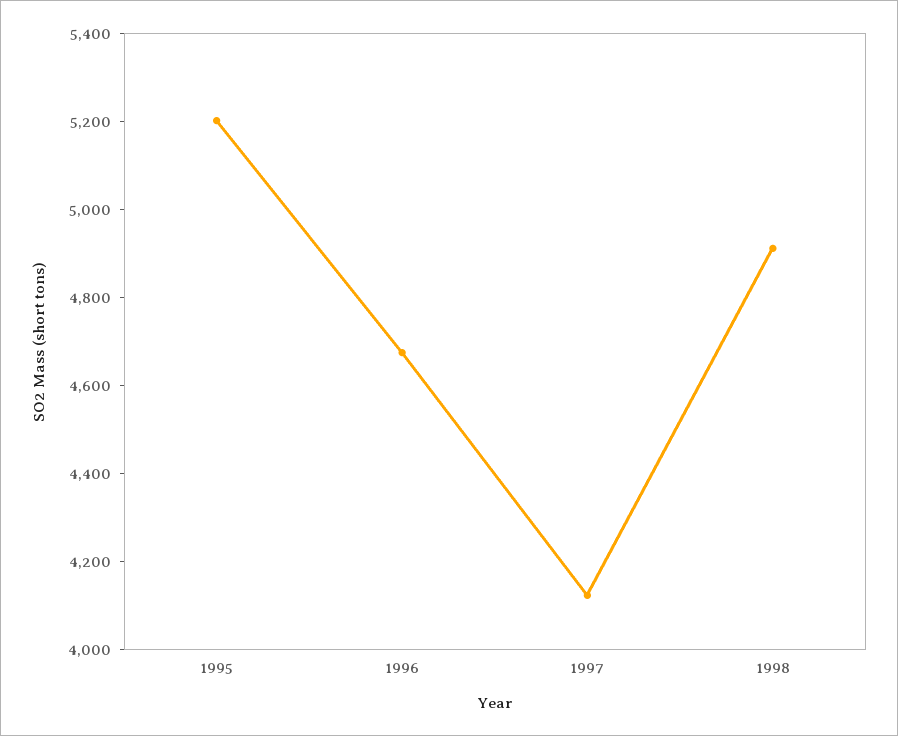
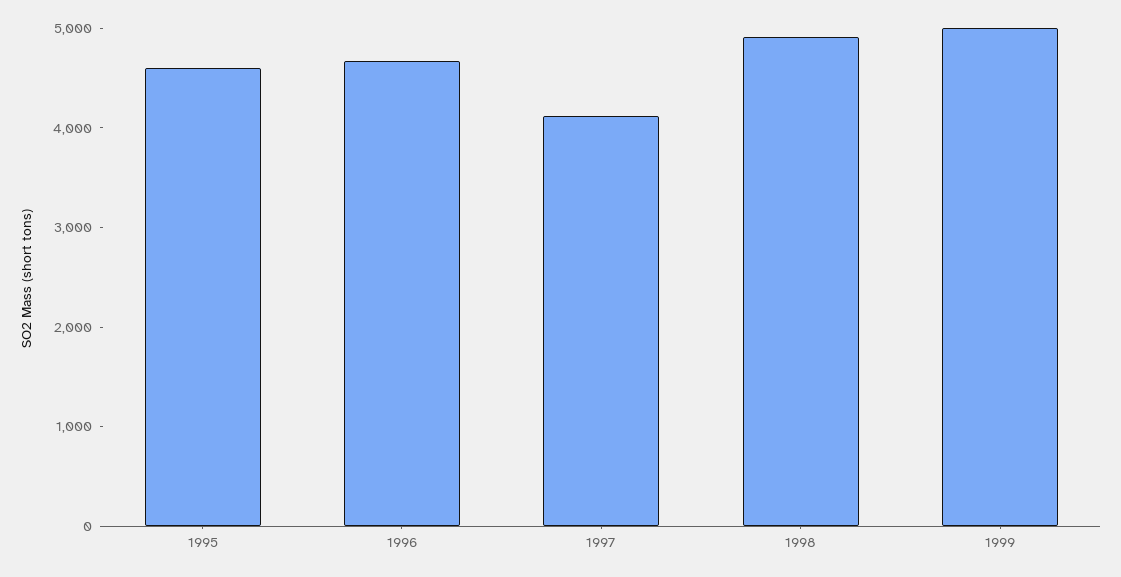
1995: 5200 -> 4600
1999: none -> 5000

